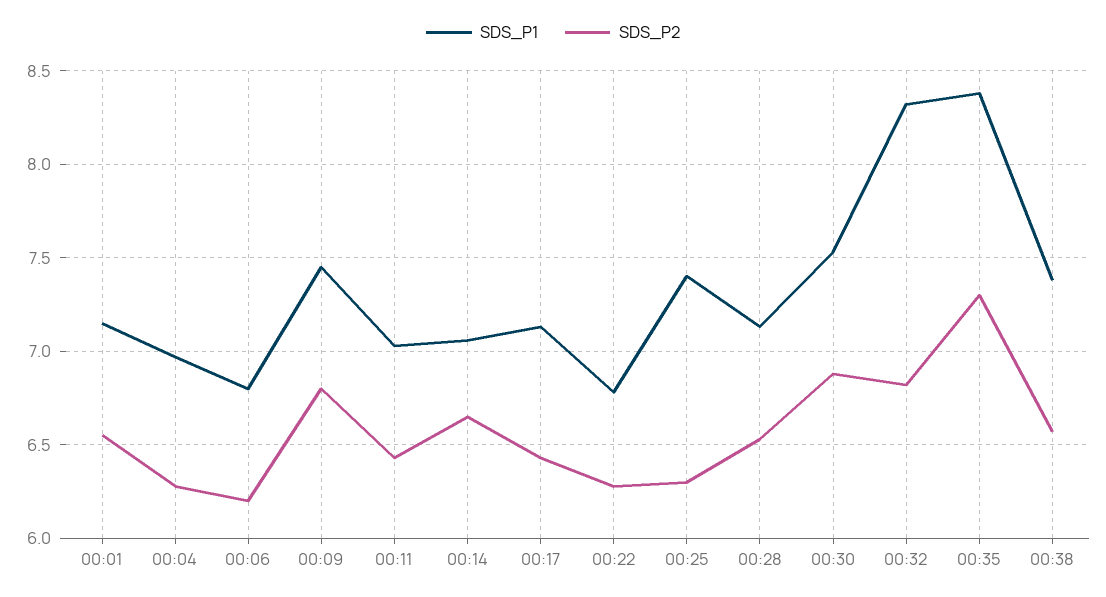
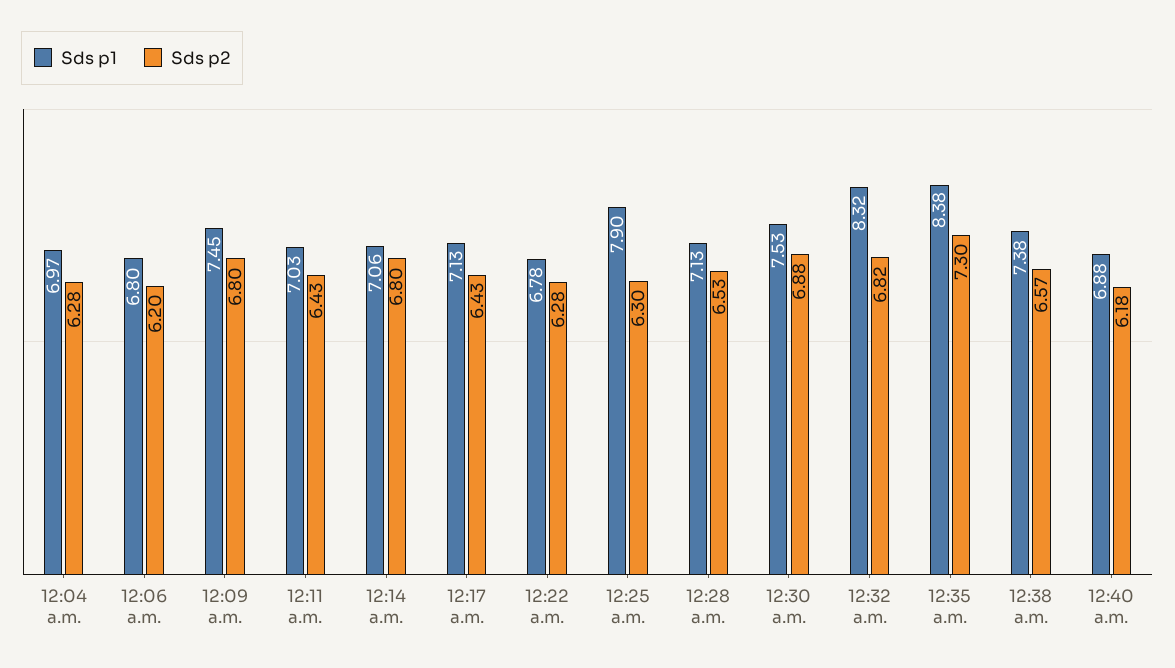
SDS_P1, 00:01: 7.15 -> none
SDS_P2, 00:01: 6.55 -> none
SDS_P2, 00:14: 6.65 -> 6.8
SDS_P1, 00:25: 7.4 -> 7.9
SDS_P1, 12:40 a.m.: none -> 6.88
SDS_P2, 12:40 a.m.: none -> 6.18

